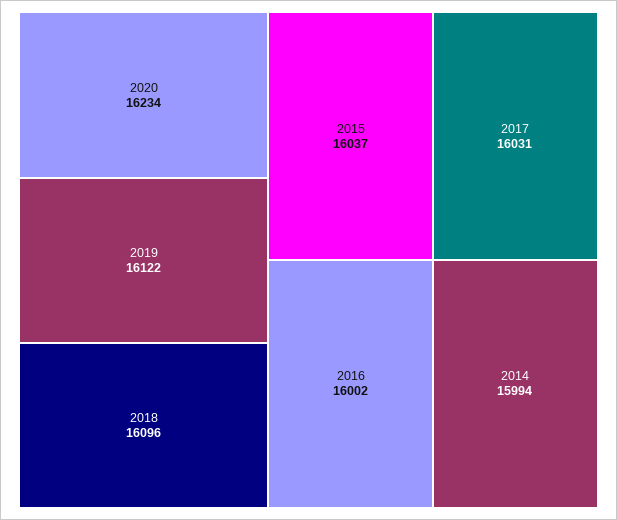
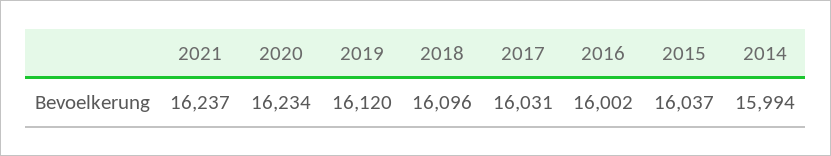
2019: 16122 -> 16120
2021: none -> 16237

